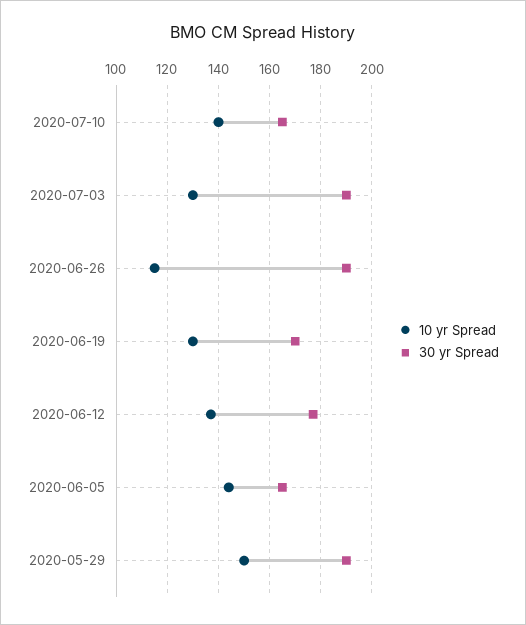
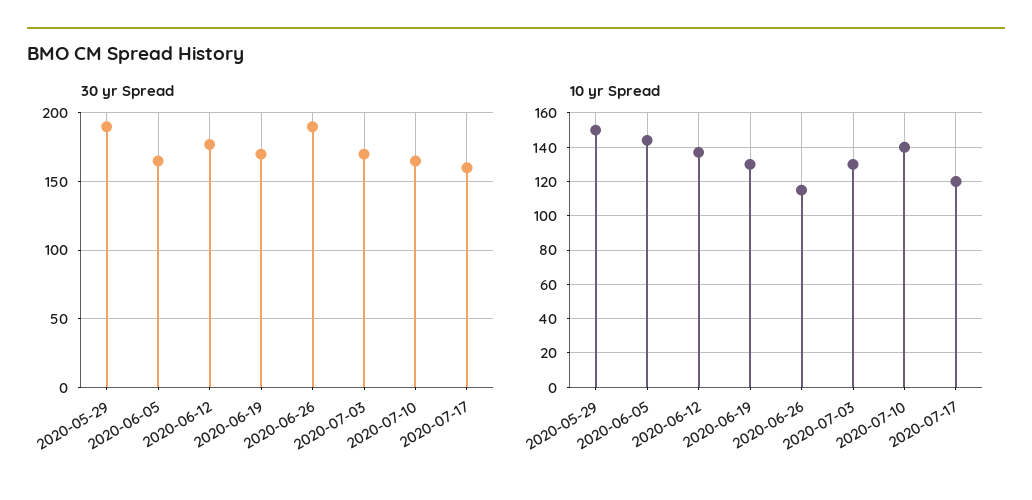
30 yr Spread, 2020-07-03: 190 -> 170
30 yr Spread, 2020-07-17: none -> 160
10 yr Spread, 2020-07-17: none -> 120

